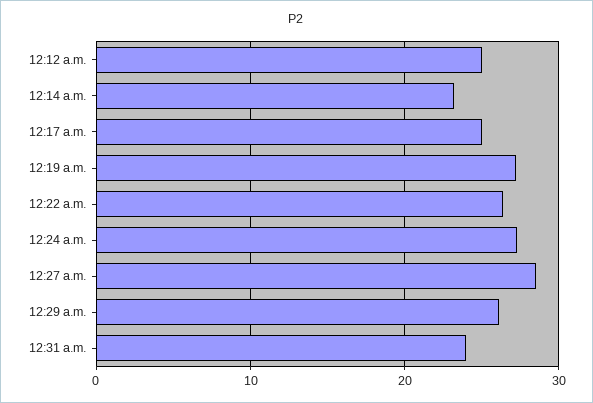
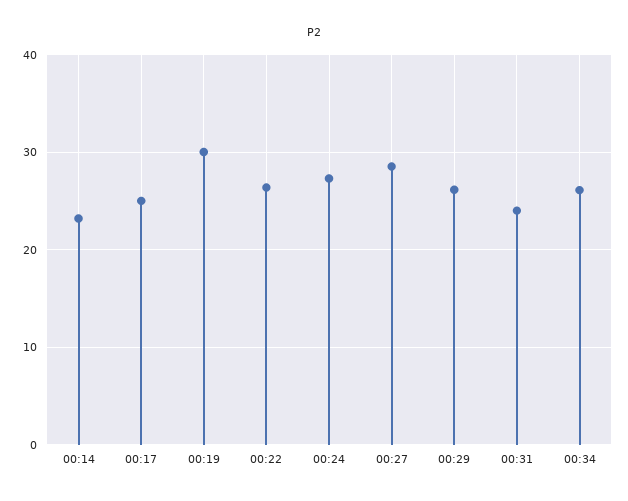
12:12 a.m.: 25 -> none
12:19 a.m.: 27 -> 30
00:34: none -> 26

